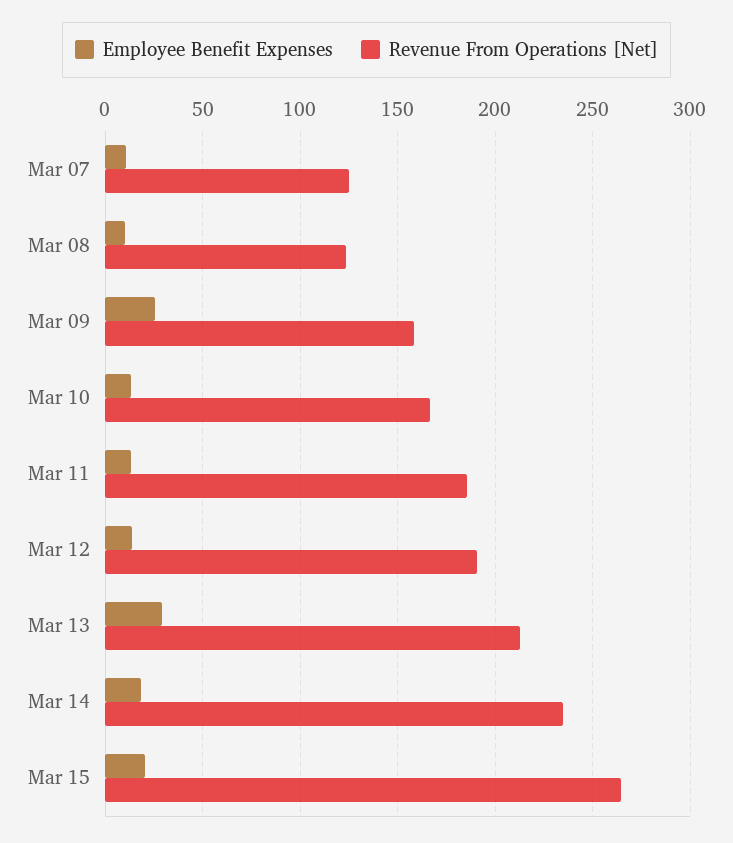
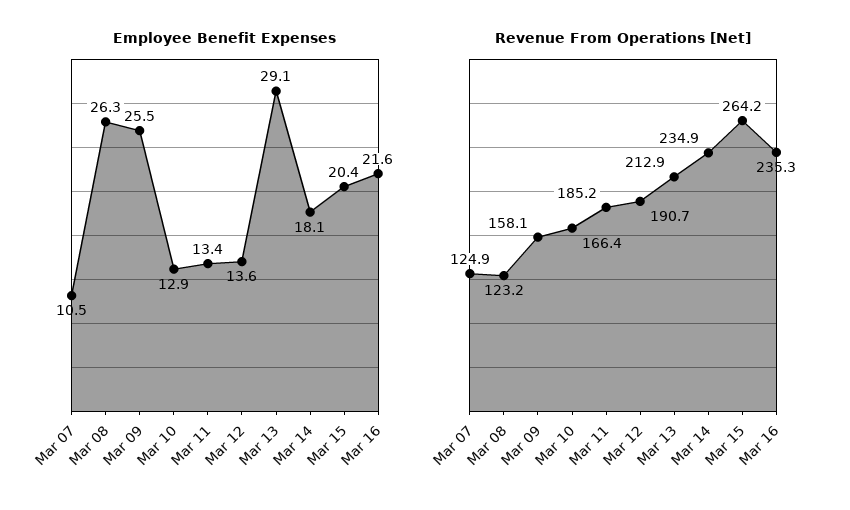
Employee Benefit Expenses, Mar 08: 10 -> 26.3
Employee Benefit Expenses, Mar 16: none -> 21.6
Revenue From Operations [Net], Mar 16: none -> 235.3

